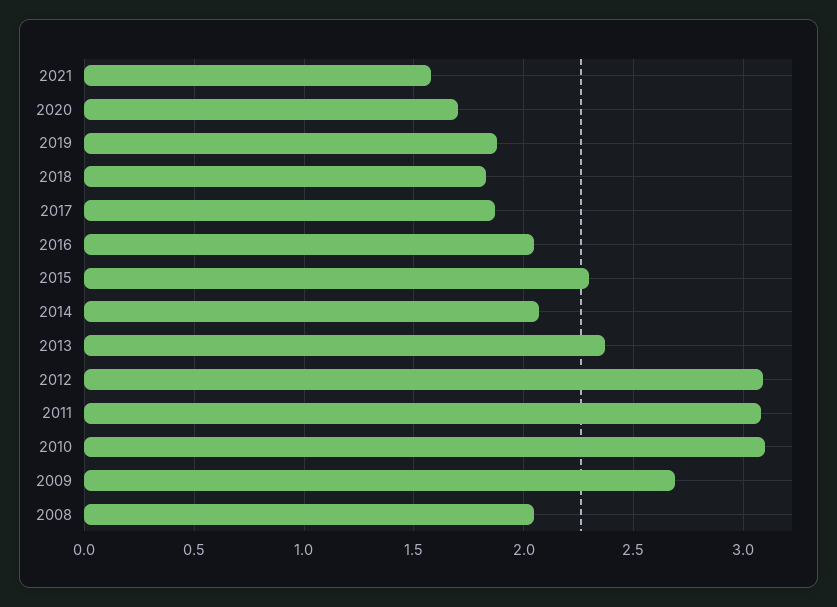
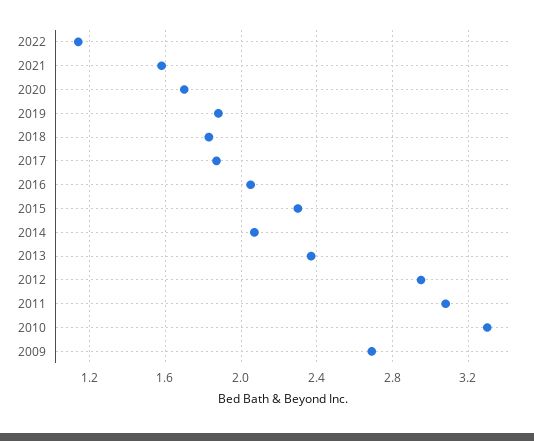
2012: 3.1 -> 2.95
2010: 3.1 -> 3.3
2008: 2.05 -> none
2022: none -> 1.15

